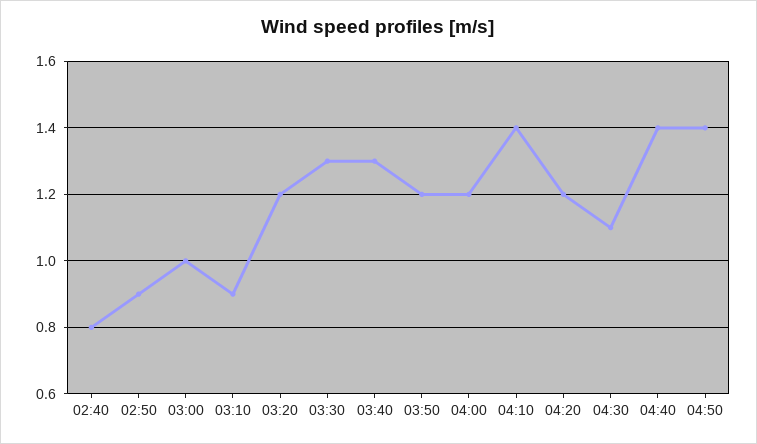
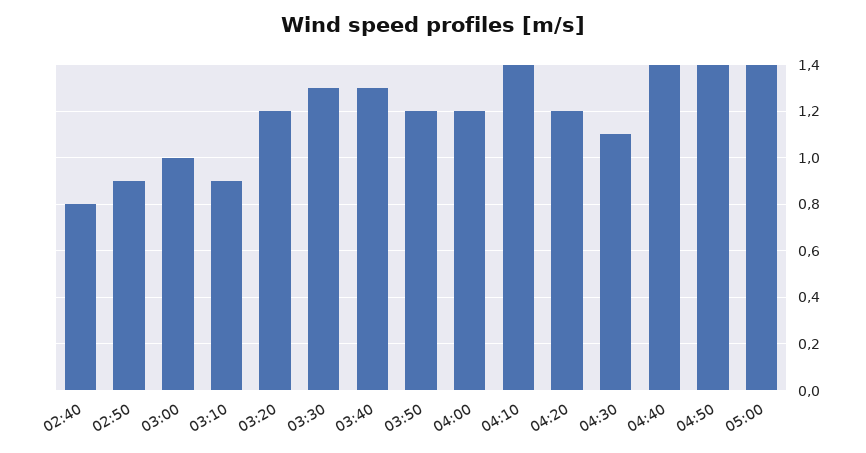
05:00: none -> 1.4

